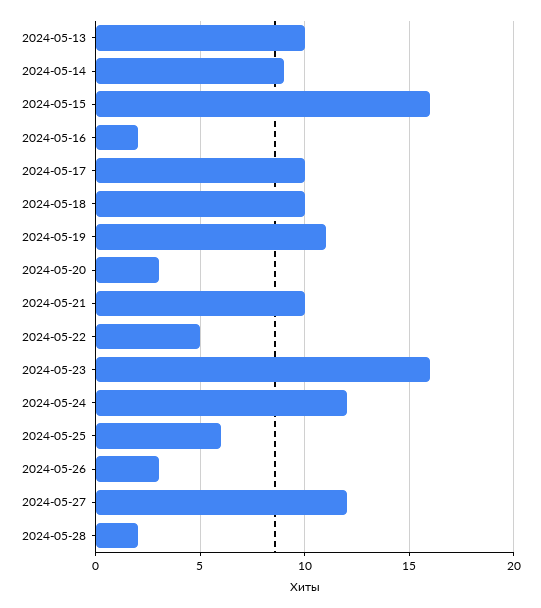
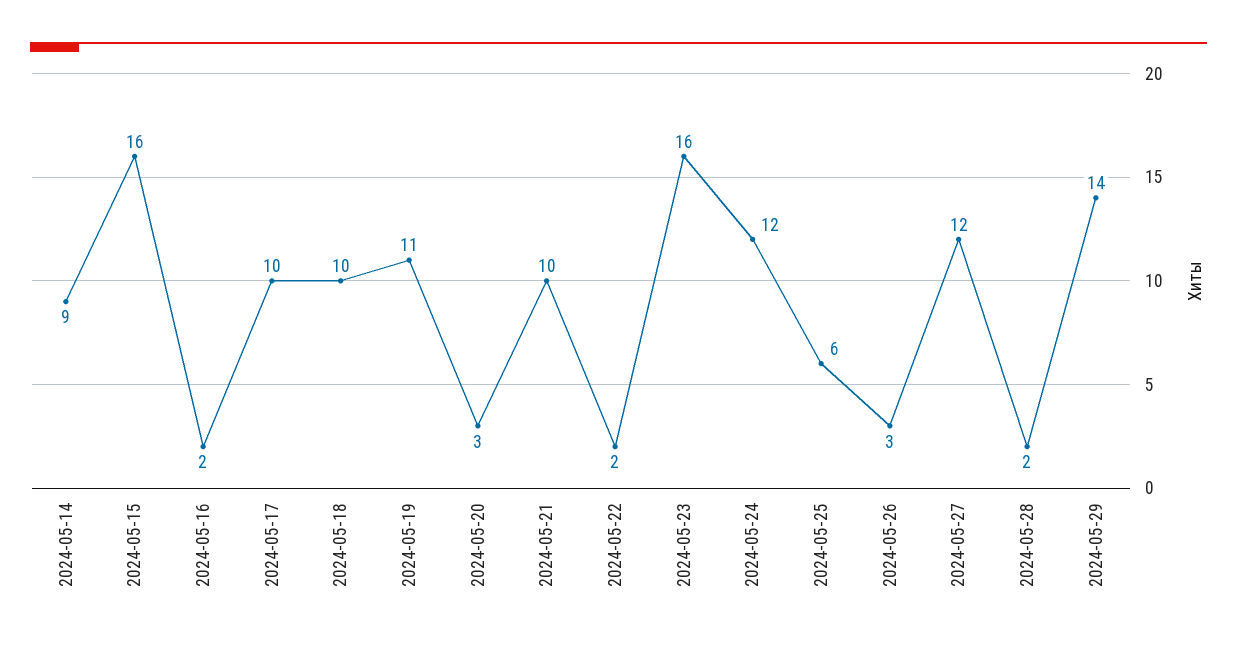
2024-05-13: 10 -> none
2024-05-22: 5 -> 2
2024-05-29: none -> 14

